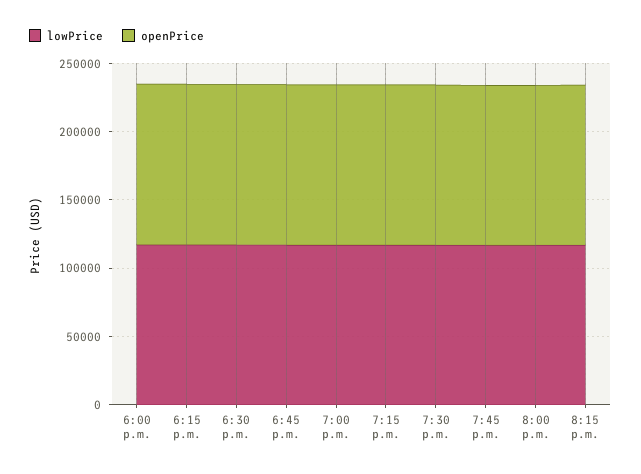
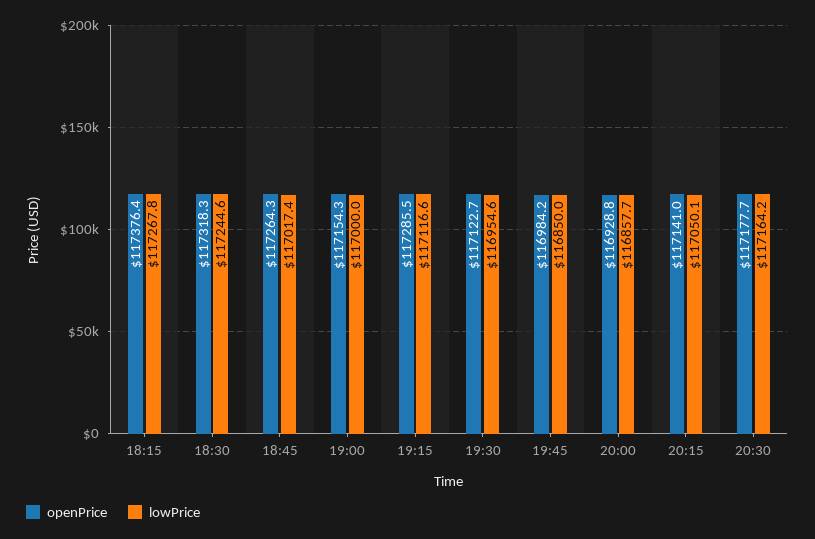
lowPrice, 6:00 p.m.: 120000 -> none
openPrice, 6:00 p.m.: 120000 -> none
openPrice, 20:30: none -> 117177.7
lowPrice, 20:30: none -> 117164.2

